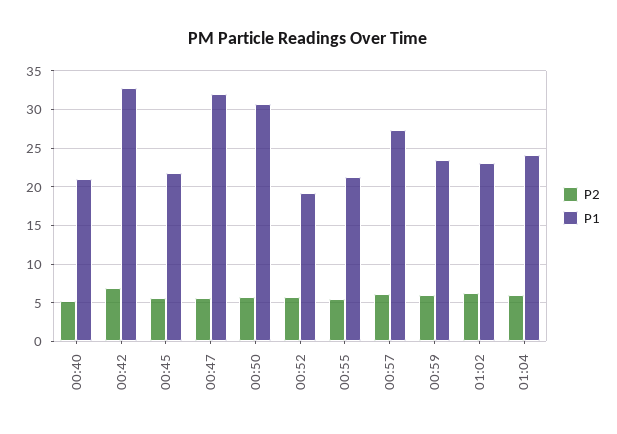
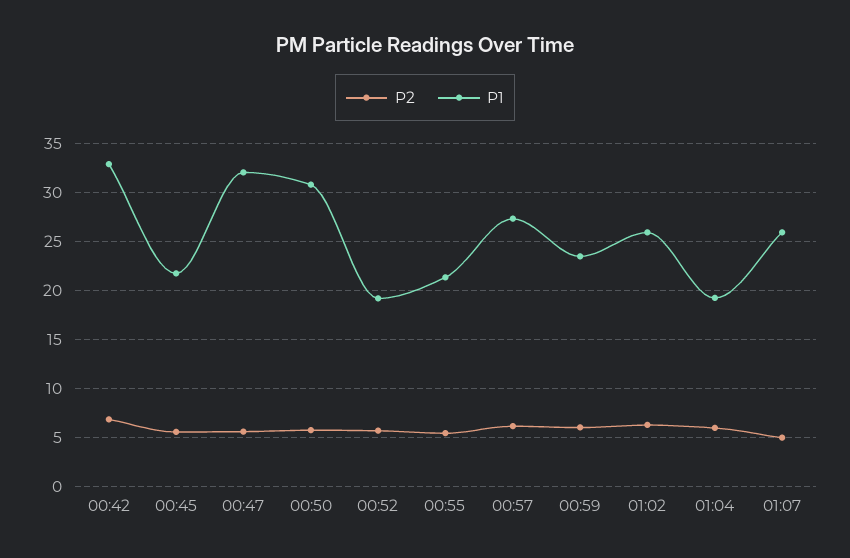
P2, 00:40: 5 -> none
P1, 00:40: 21 -> none
P1, 01:02: 23 -> 26
P1, 01:04: 24 -> 19
P2, 01:07: none -> 5
P1, 01:07: none -> 26

